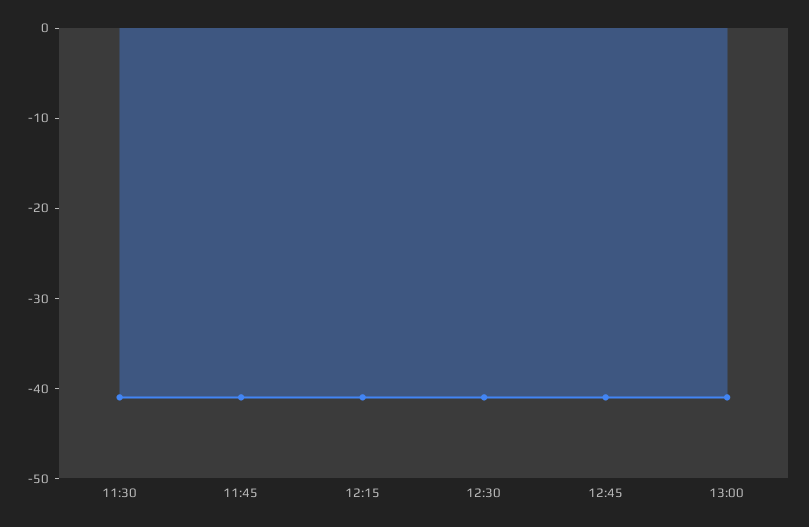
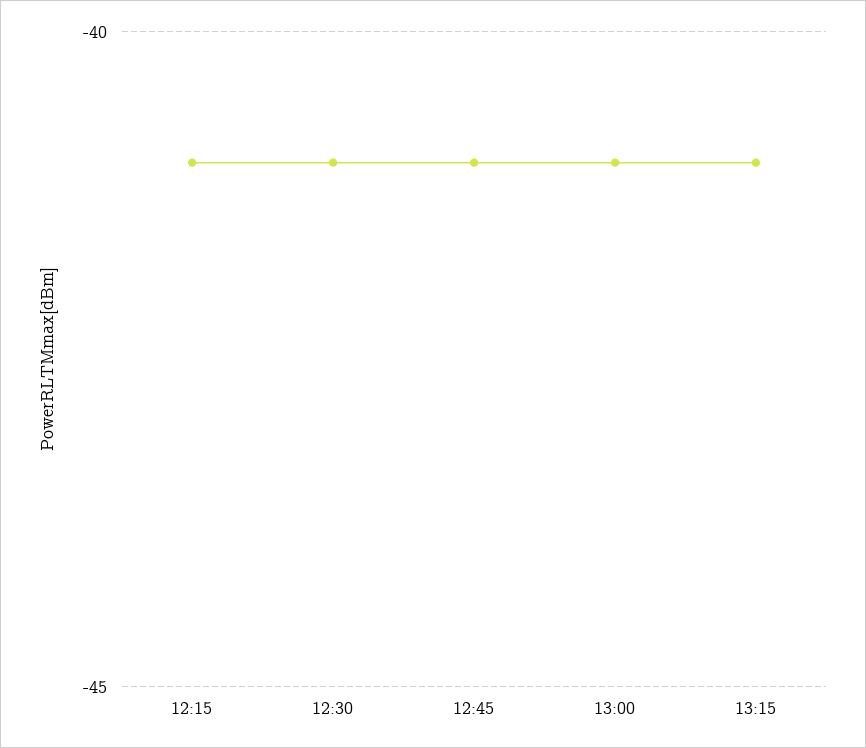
11:30: -41 -> none
11:45: -41 -> none
13:15: none -> -41

